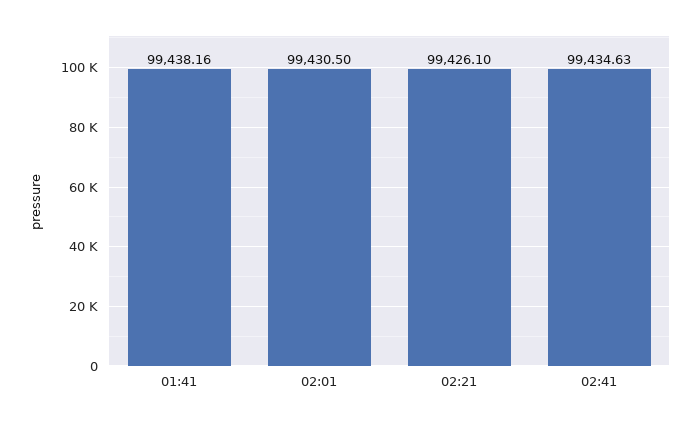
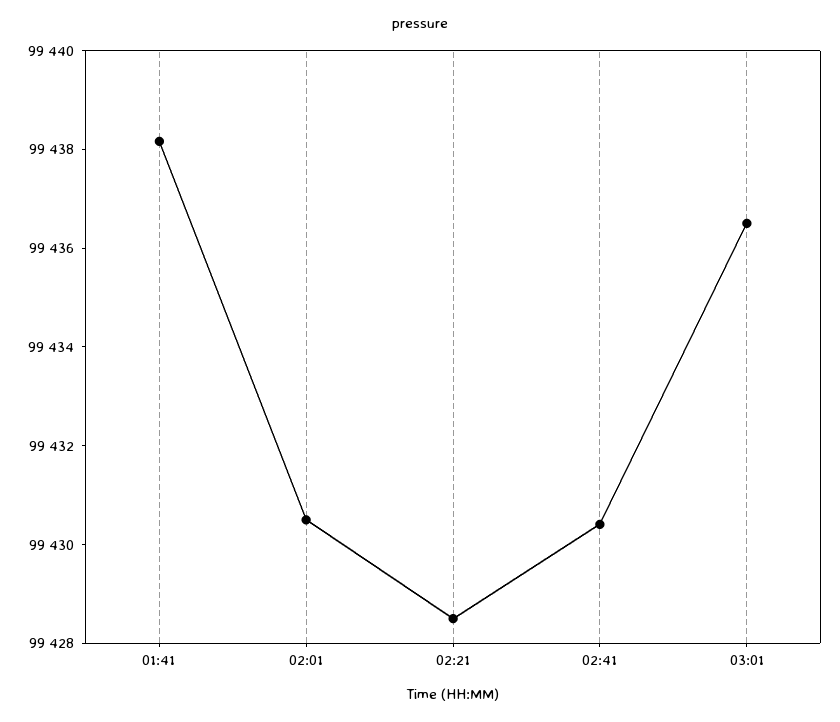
02:21: 99426.1 -> 99428.5
02:41: 99434.63 -> 99430.5
03:01: none -> 99436.5

